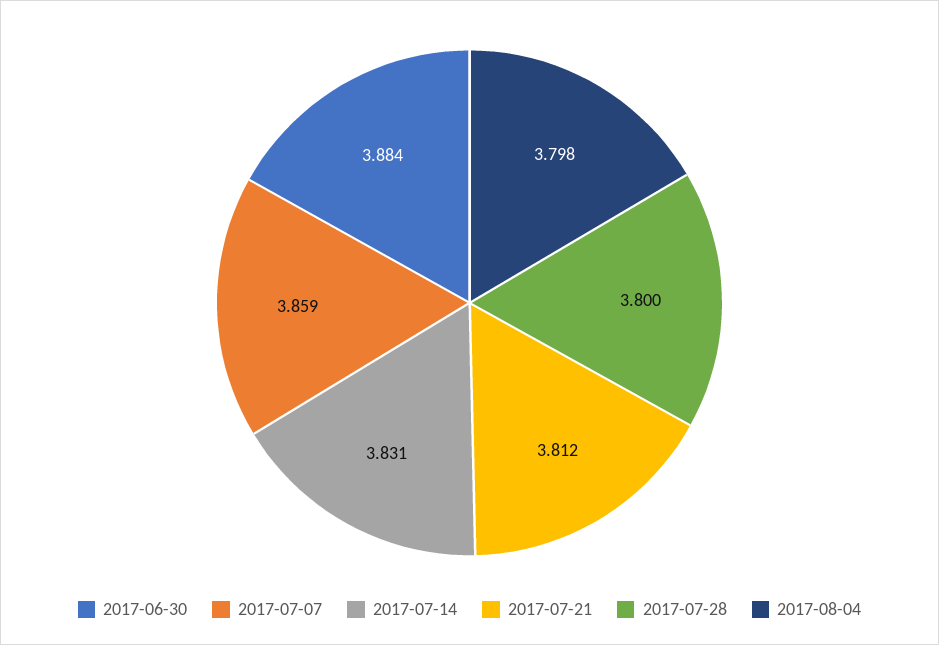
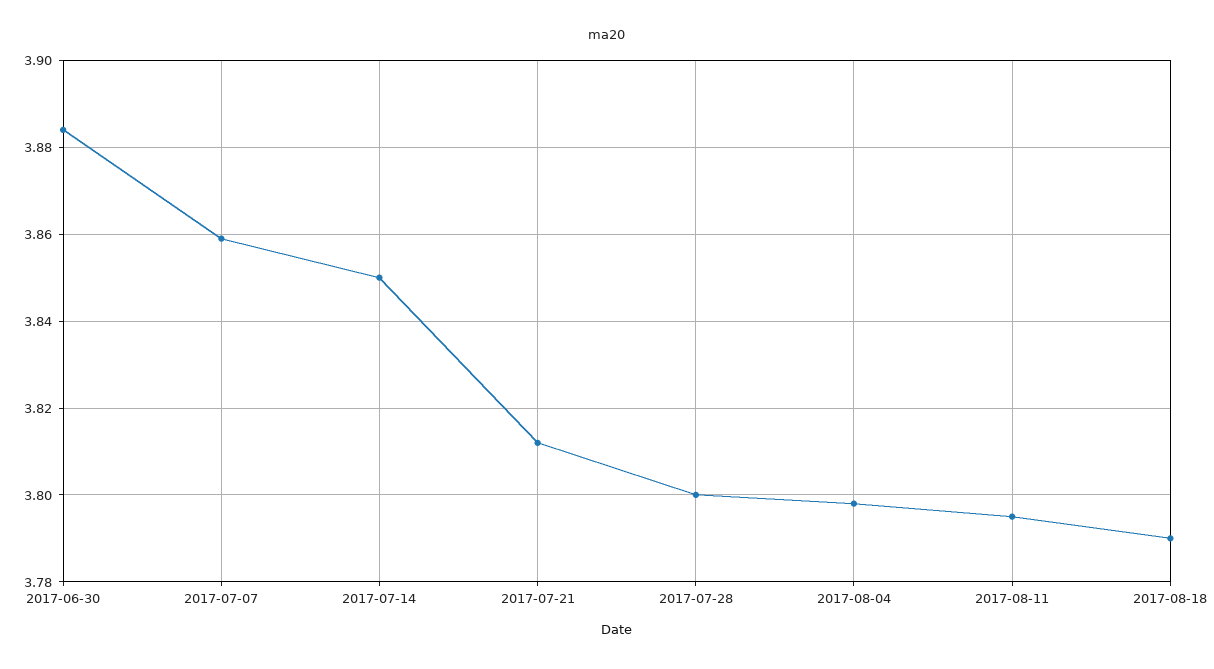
2017-07-14: 3.831 -> 3.85
2017-08-11: none -> 3.795
2017-08-18: none -> 3.79

